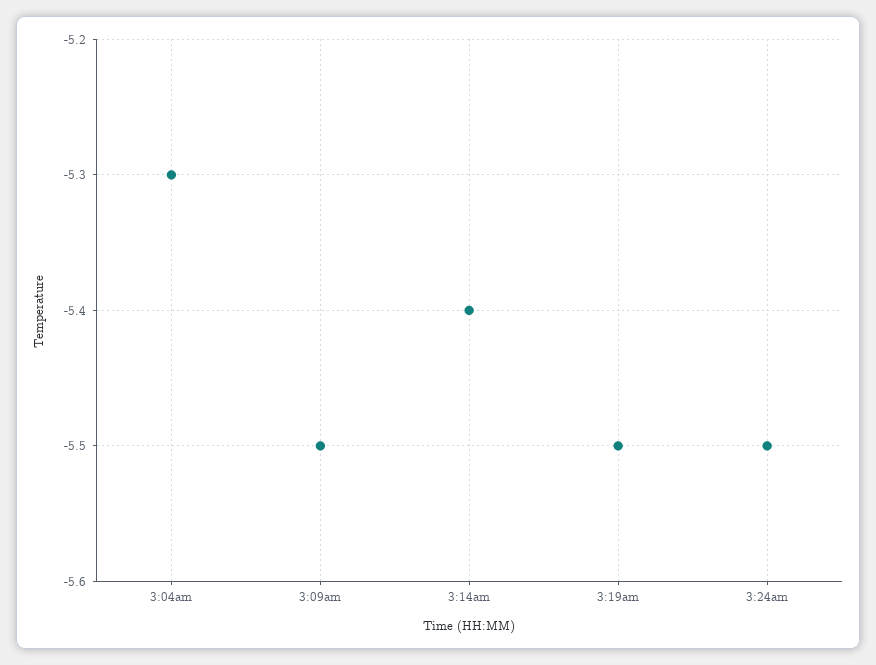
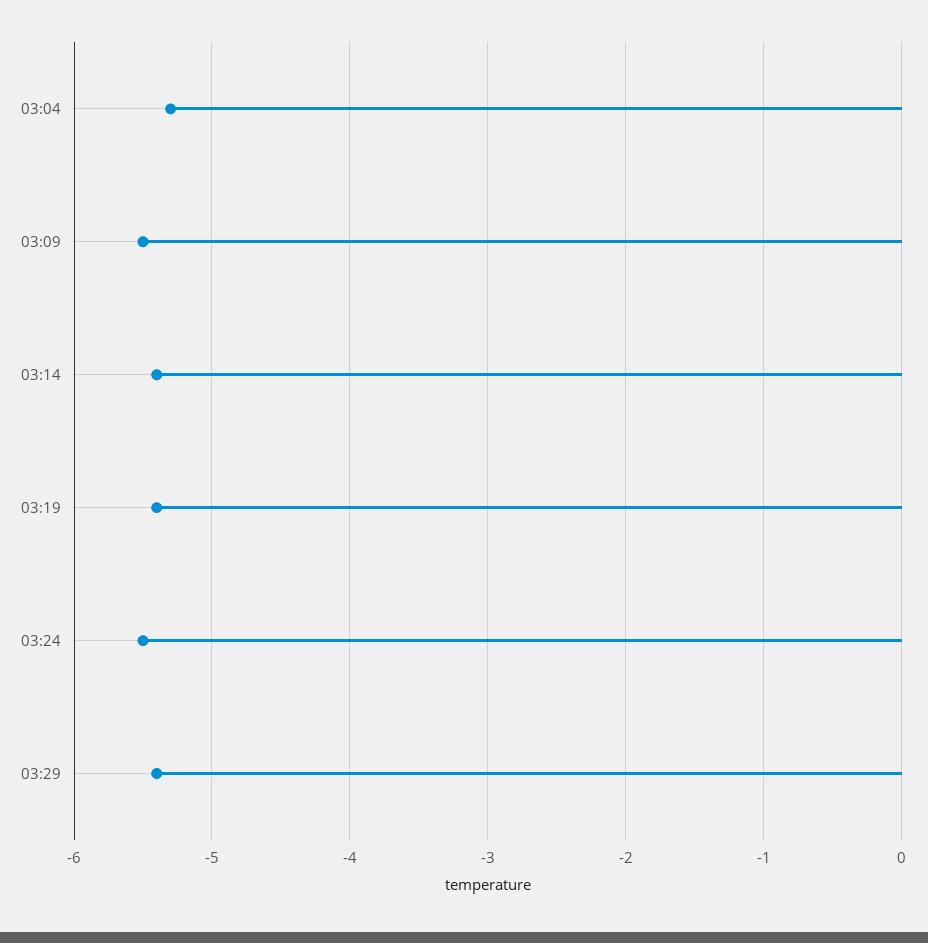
3:19am: -5.5 -> -5.4
03:29: none -> -5.4

